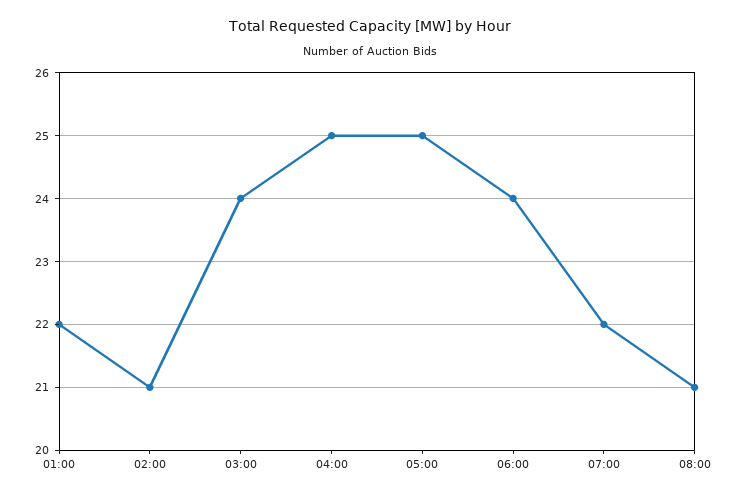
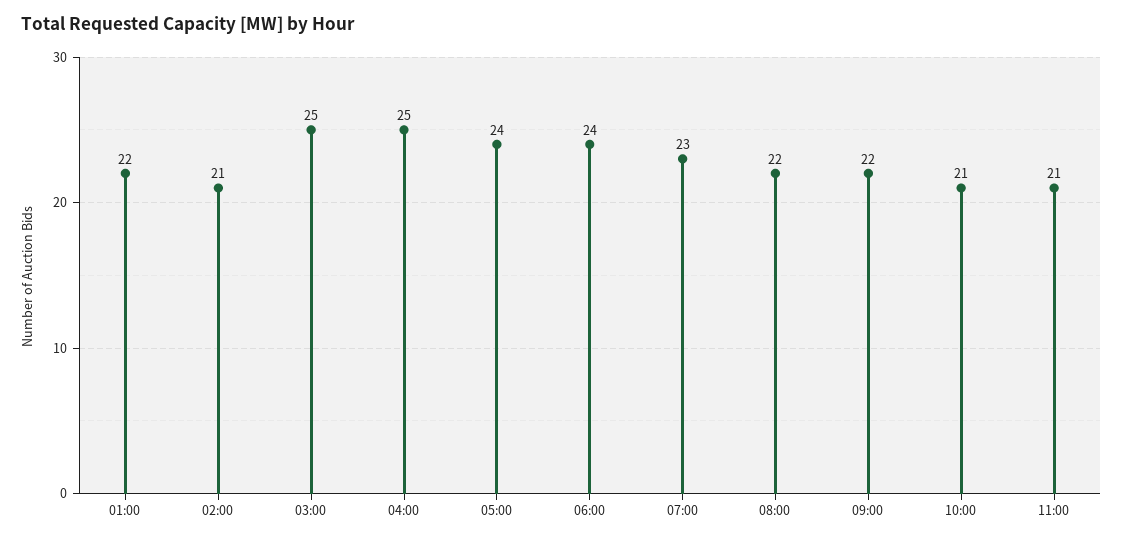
03:00: 24 -> 25
05:00: 25 -> 24
07:00: 22 -> 23
08:00: 21 -> 22
09:00: none -> 22
10:00: none -> 21
11:00: none -> 21

